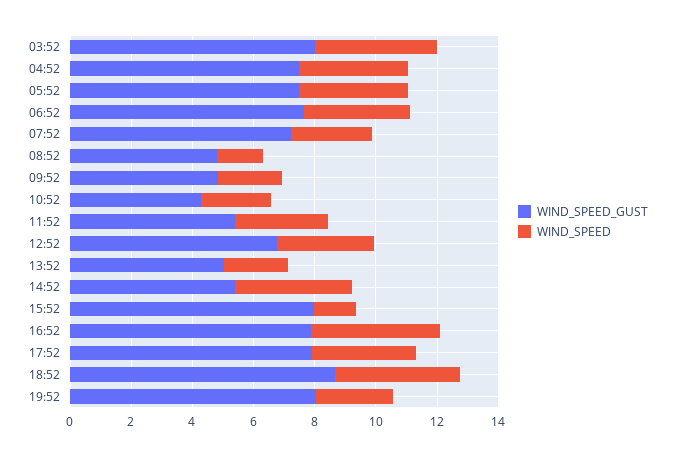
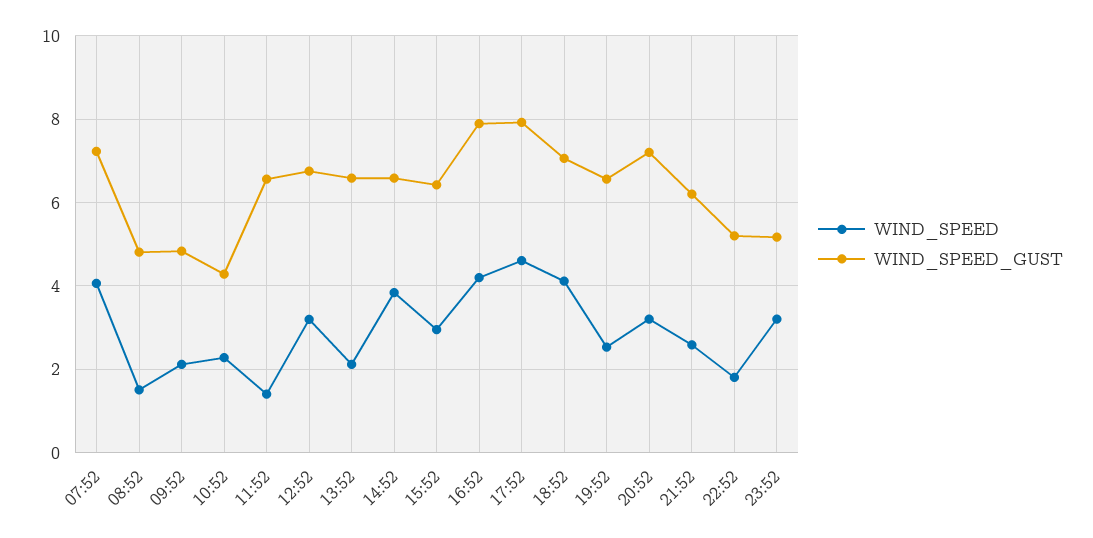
WIND_SPEED_GUST, 03:52: 8 -> none
WIND_SPEED, 03:52: 4 -> none
WIND_SPEED_GUST, 04:52: 7.5 -> none
WIND_SPEED, 04:52: 3.5 -> none
WIND_SPEED_GUST, 05:52: 7.5 -> none
WIND_SPEED, 05:52: 3.5 -> none
WIND_SPEED_GUST, 06:52: 7.5 -> none
WIND_SPEED, 06:52: 3.5 -> none
WIND_SPEED, 07:52: 2.5 -> 4
WIND_SPEED_GUST, 11:52: 5.5 -> 6.6
WIND_SPEED, 11:52: 3 -> 1.4
WIND_SPEED_GUST, 13:52: 5 -> 6.6
WIND_SPEED_GUST, 14:52: 5.5 -> 6.6
WIND_SPEED_GUST, 15:52: 8 -> 6.4
WIND_SPEED, 15:52: 1.5 -> 3
WIND_SPEED, 17:52: 3.5 -> 4.6
WIND_SPEED_GUST, 18:52: 8.5 -> 7
WIND_SPEED_GUST, 19:52: 8 -> 6.6
WIND_SPEED, 20:52: none -> 3.2
WIND_SPEED_GUST, 20:52: none -> 7.2
WIND_SPEED, 21:52: none -> 2.6
WIND_SPEED_GUST, 21:52: none -> 6.2
WIND_SPEED, 22:52: none -> 1.8
WIND_SPEED_GUST, 22:52: none -> 5.2
WIND_SPEED, 23:52: none -> 3.2
WIND_SPEED_GUST, 23:52: none -> 5.2

